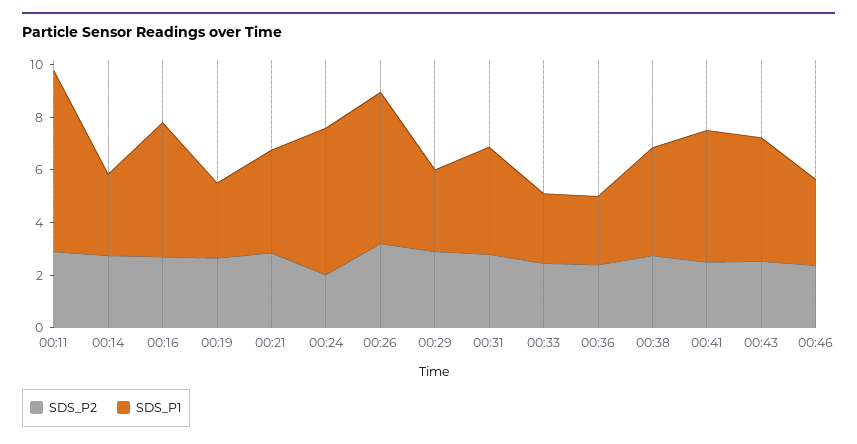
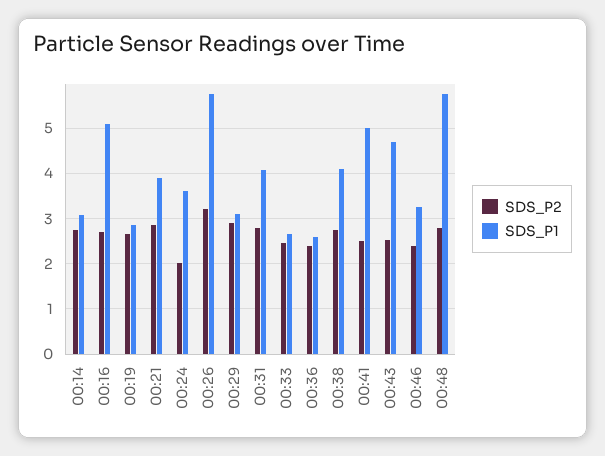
SDS_P2, 00:11: 3 -> none
SDS_P1, 00:11: 7 -> none
SDS_P1, 00:24: 5.5 -> 3.6
SDS_P2, 00:48: none -> 2.8
SDS_P1, 00:48: none -> 5.8

